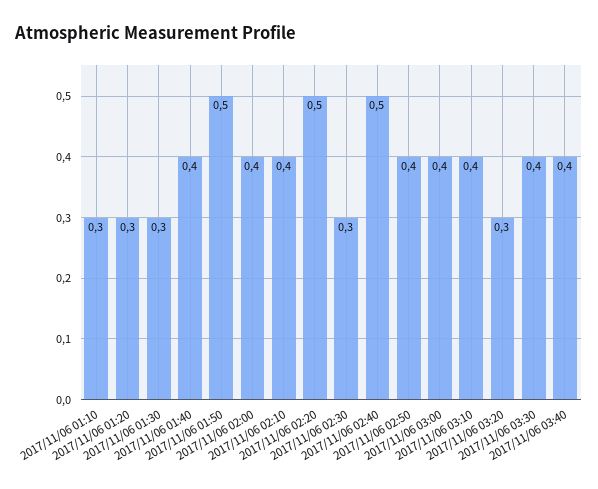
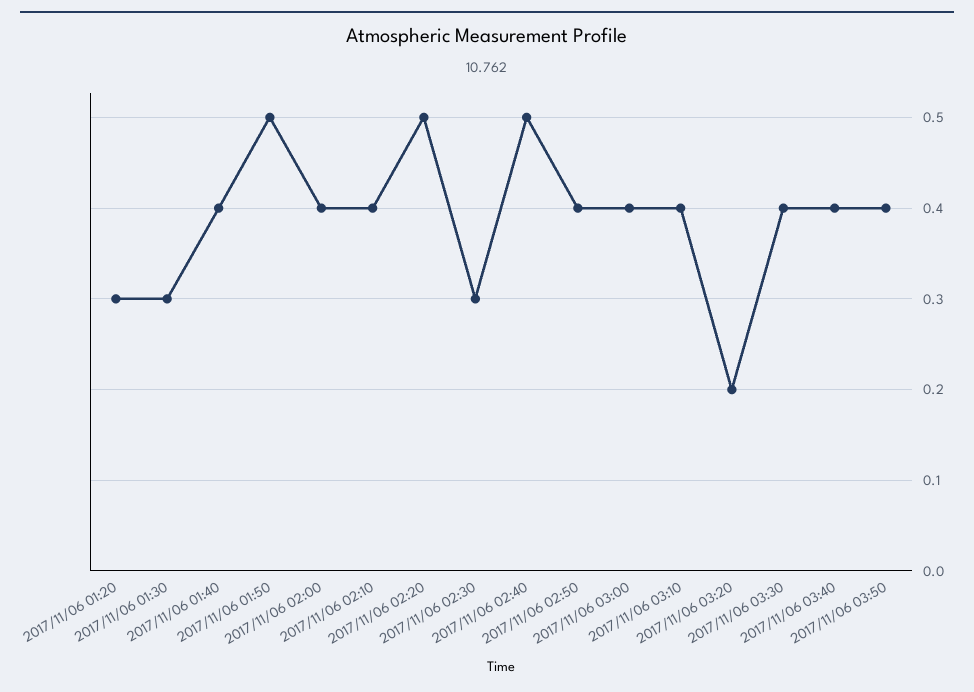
2017/11/06 01:10: 0.3 -> none
2017/11/06 03:20: 0.3 -> 0.2
2017/11/06 03:50: none -> 0.4

